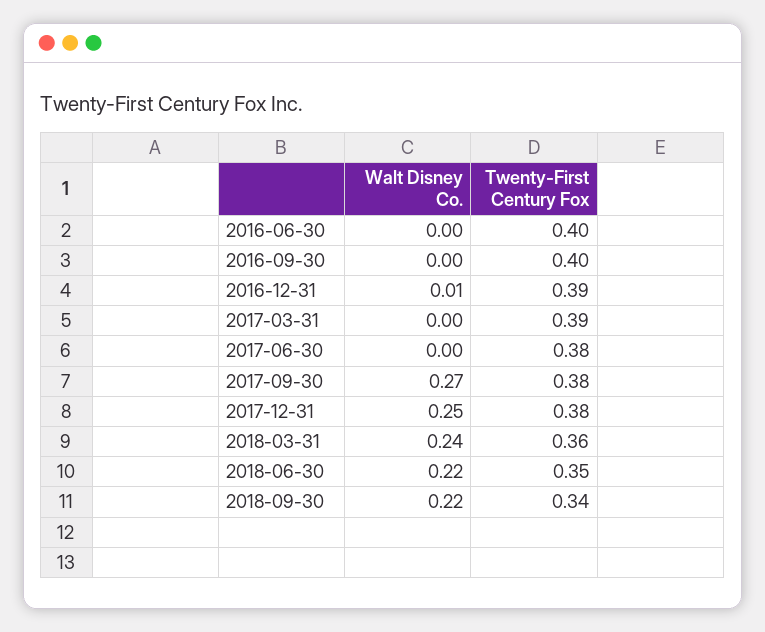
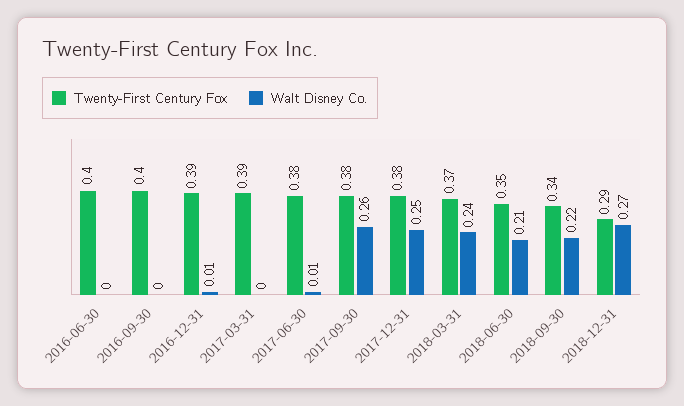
Walt Disney Co., 2017-06-30: 0 -> 0.01
Walt Disney Co., 2017-09-30: 0.27 -> 0.26
Twenty-First Century Fox, 2018-03-31: 0.36 -> 0.37
Walt Disney Co., 2018-06-30: 0.22 -> 0.21
Twenty-First Century Fox, 2018-12-31: none -> 0.29
Walt Disney Co., 2018-12-31: none -> 0.27

